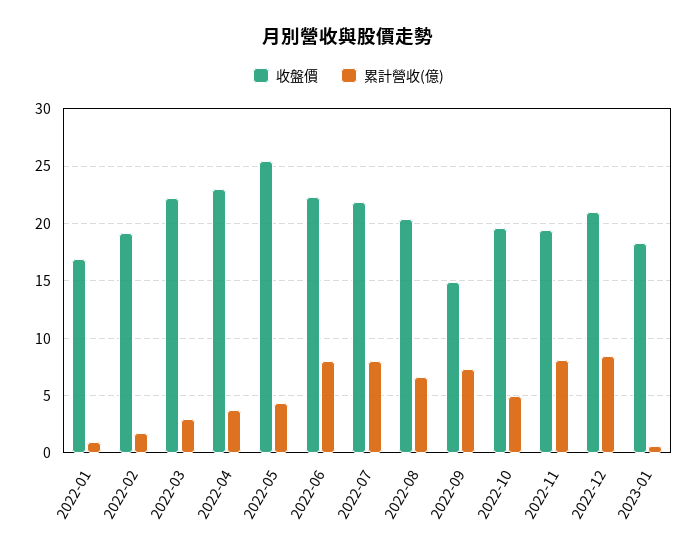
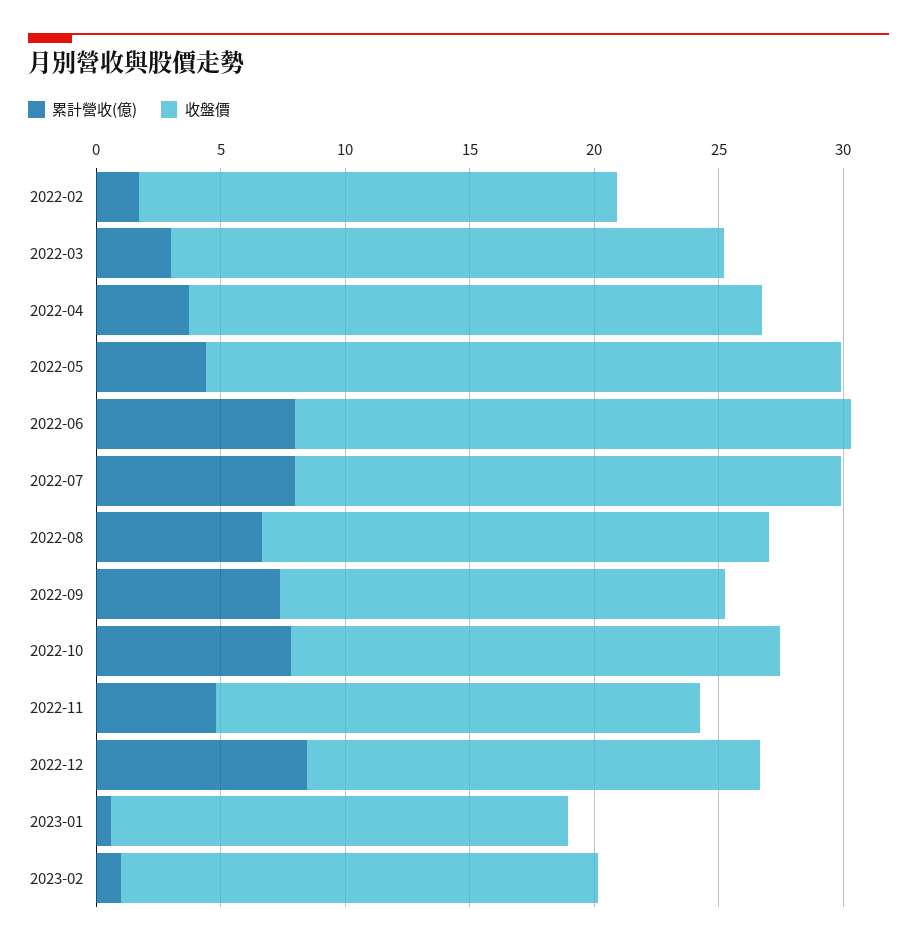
收盤價, 2022-01: 17 -> none
累計營收(億), 2022-01: 1 -> none
收盤價, 2022-09: 15 -> 18
累計營收(億), 2022-10: 5 -> 8
累計營收(億), 2022-11: 8 -> 5
收盤價, 2022-12: 21 -> 18
累計營收(億), 2023-02: none -> 1
收盤價, 2023-02: none -> 19

